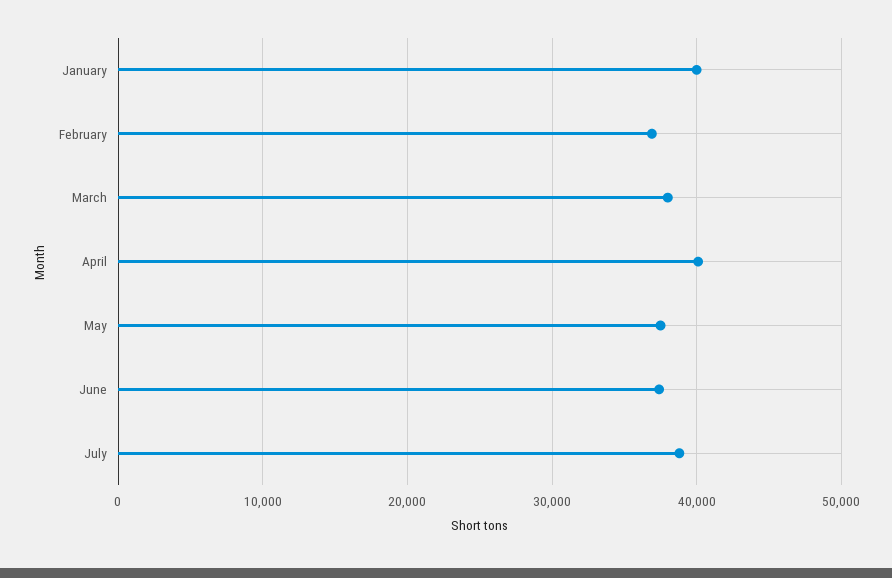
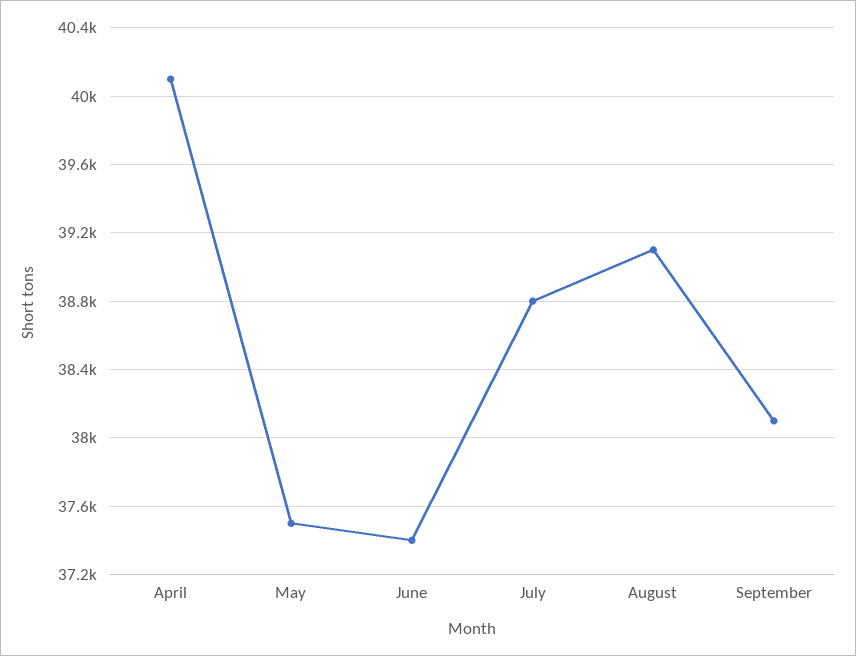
January: 40000 -> none
February: 37000 -> none
March: 38000 -> none
August: none -> 39100
September: none -> 38100

